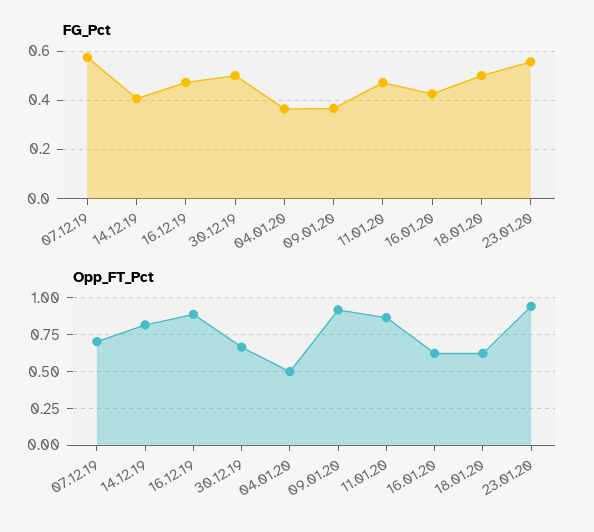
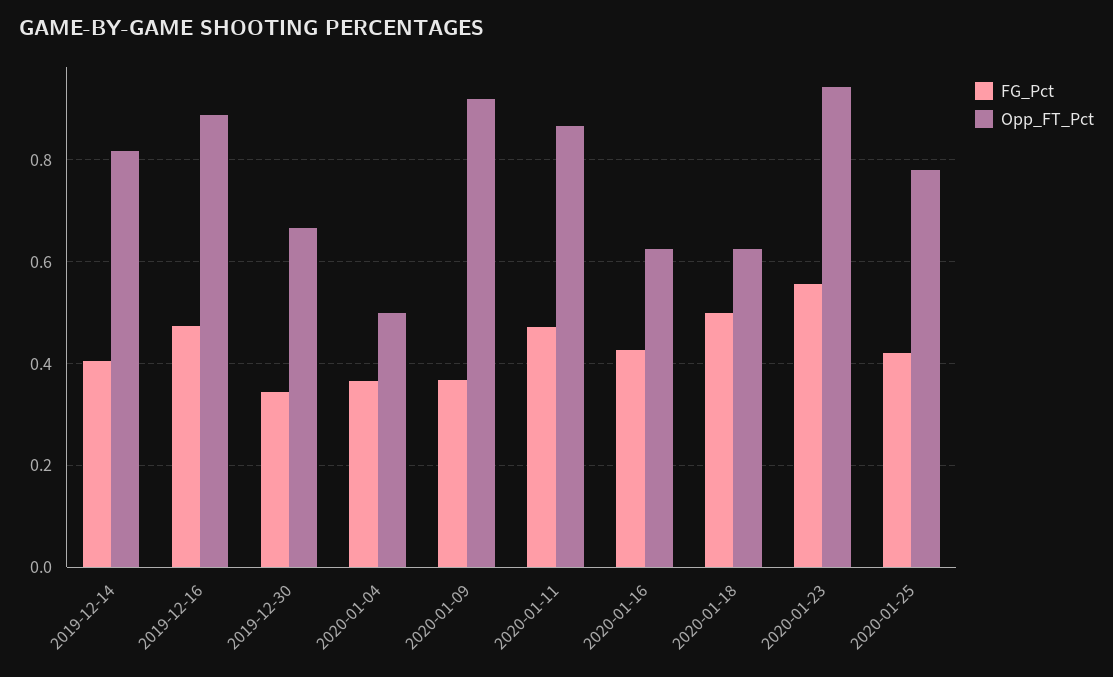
FG_Pct, 07.12.19: 0.575 -> none
FG_Pct, 30.12.19: 0.5 -> 0.34
Opp_FT_Pct, 07.12.19: 0.7 -> none
FG_Pct, 2020-01-25: none -> 0.42
Opp_FT_Pct, 2020-01-25: none -> 0.78

